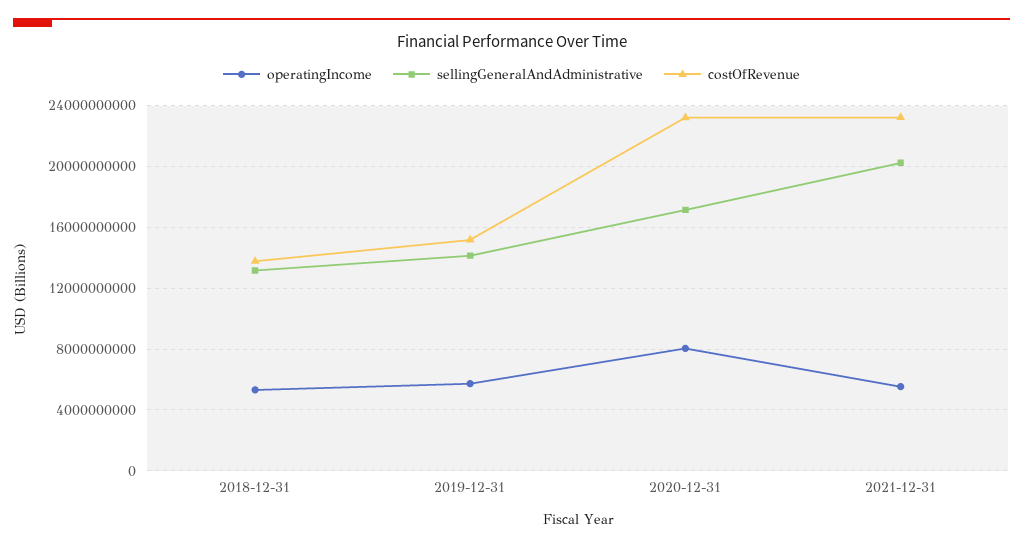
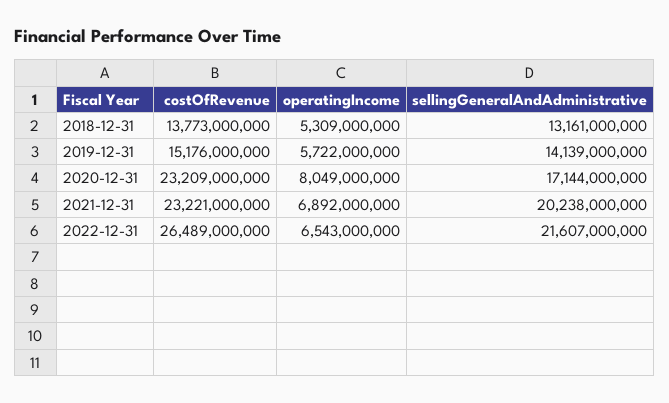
operatingIncome, 2021-12-31: 5500000000 -> 6892000000
costOfRevenue, 2022-12-31: none -> 26489000000
operatingIncome, 2022-12-31: none -> 6543000000
sellingGeneralAndAdministrative, 2022-12-31: none -> 21607000000

